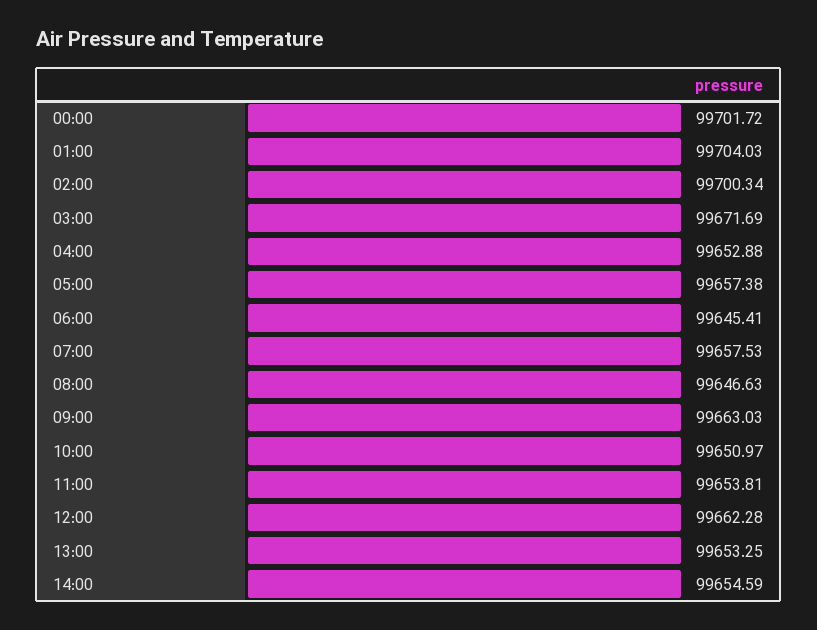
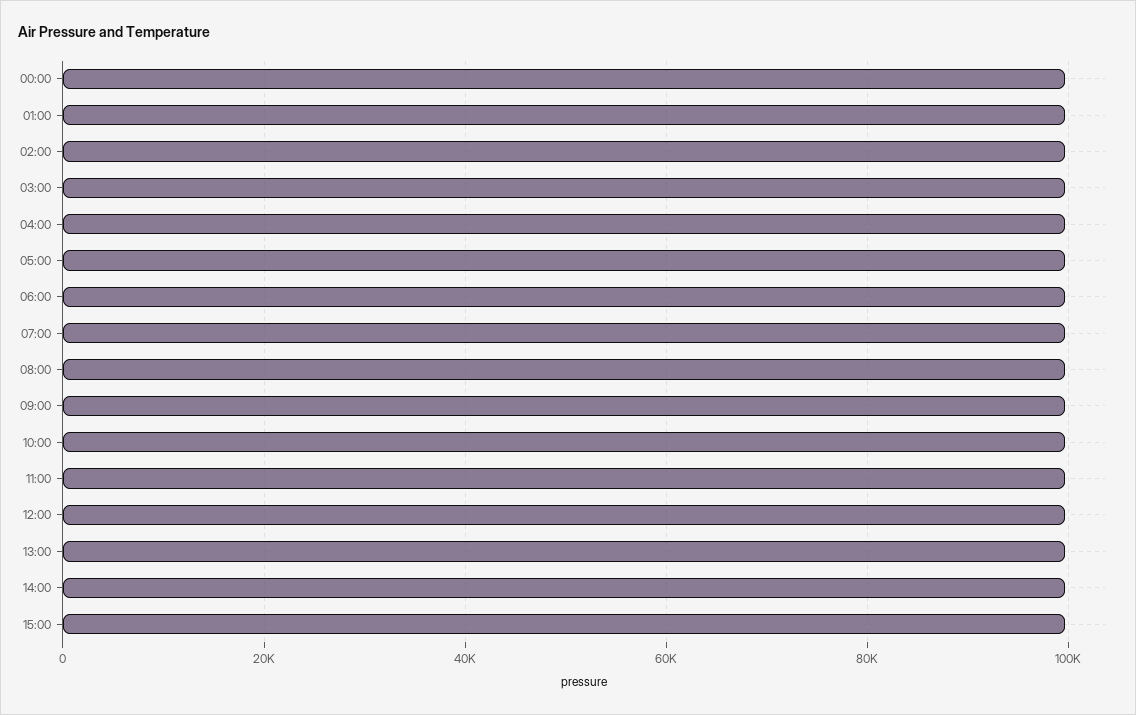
15:00: none -> 100000

